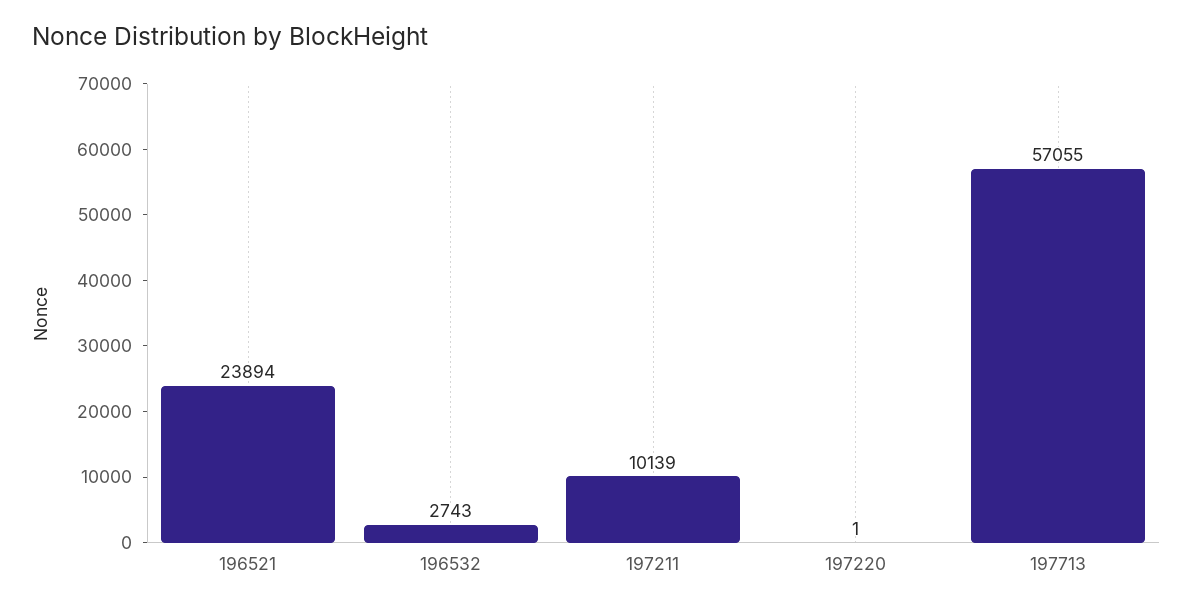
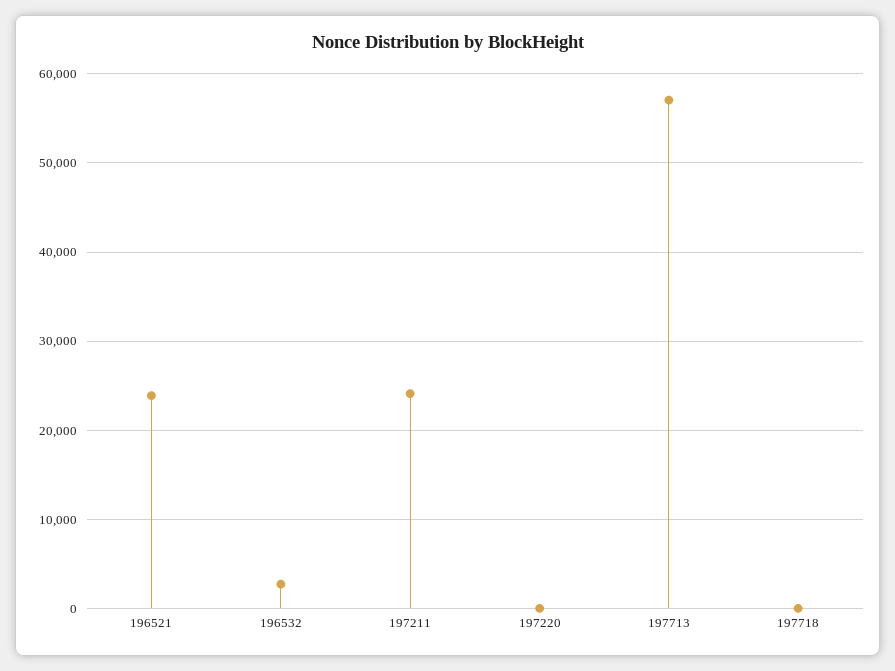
197211: 10139 -> 24000
197718: none -> 0

